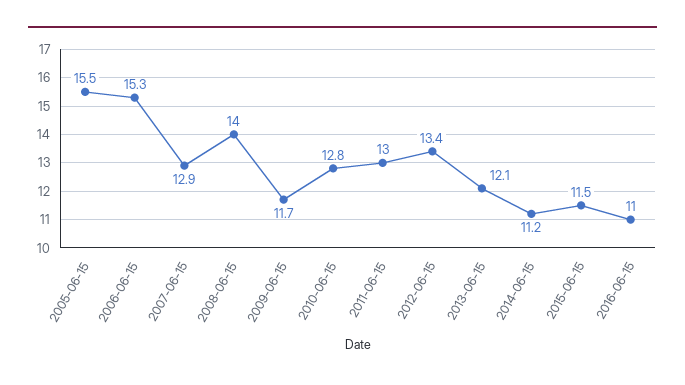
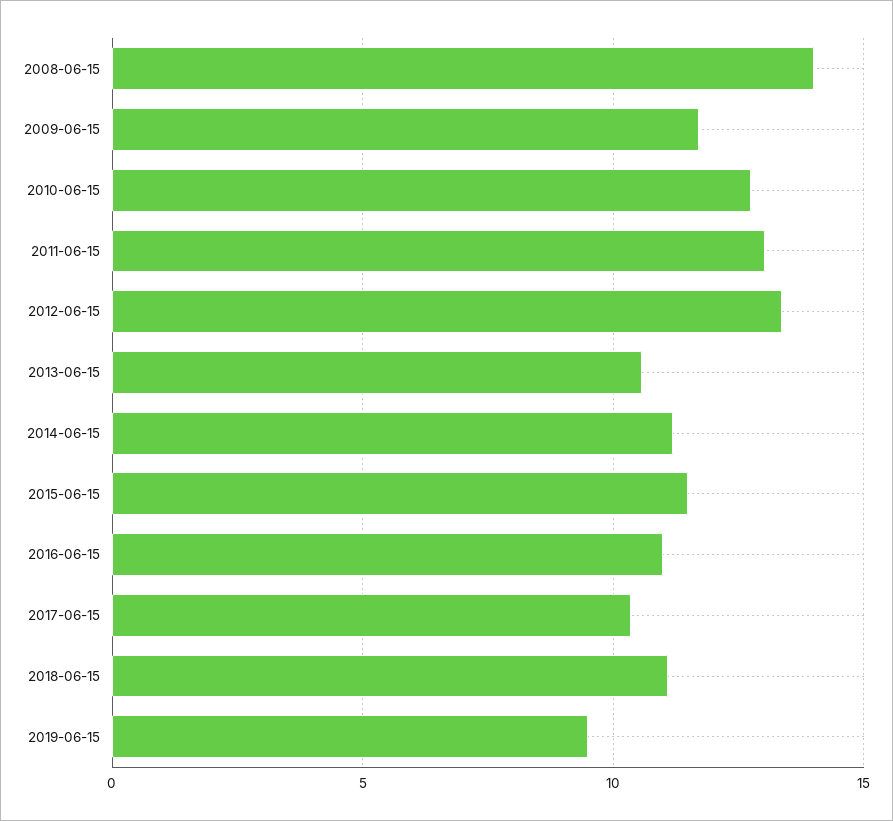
2005-06-15: 15.5 -> none
2006-06-15: 15.3 -> none
2007-06-15: 12.9 -> none
2013-06-15: 12.1 -> 10.5
2017-06-15: none -> 10.5
2018-06-15: none -> 11
2019-06-15: none -> 9.5

